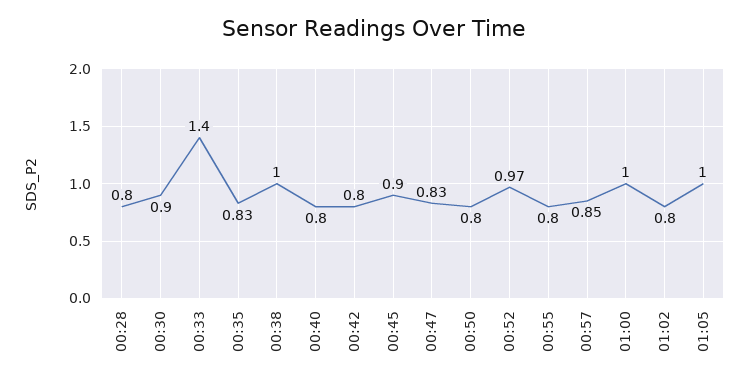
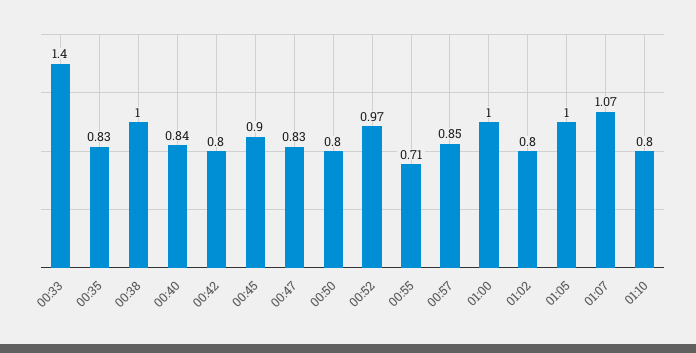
00:28: 0.8 -> none
00:30: 0.9 -> none
00:40: 0.8 -> 0.84
00:55: 0.8 -> 0.71
01:07: none -> 1.07
01:10: none -> 0.8

